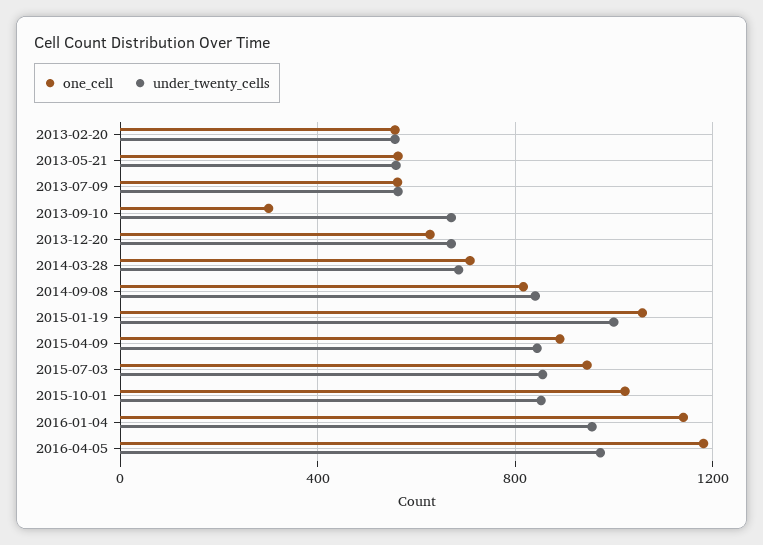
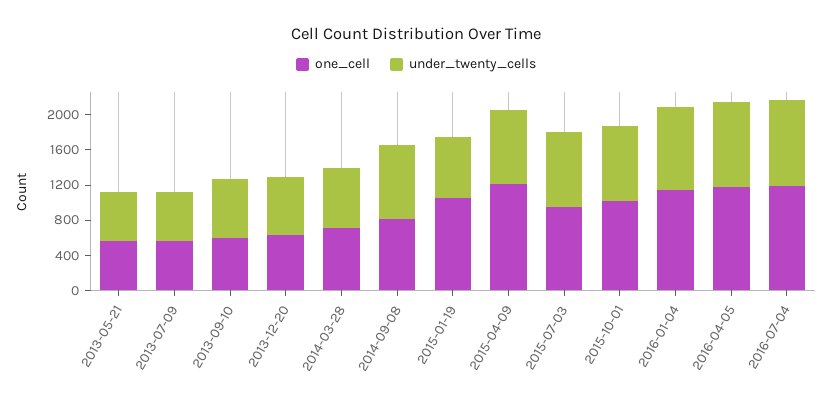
one_cell, 2013-02-20: 550 -> none
under_twenty_cells, 2013-02-20: 550 -> none
one_cell, 2013-09-10: 300 -> 600
under_twenty_cells, 2015-01-19: 1000 -> 700
one_cell, 2015-04-09: 900 -> 1200
one_cell, 2016-07-04: none -> 1200
under_twenty_cells, 2016-07-04: none -> 1000

